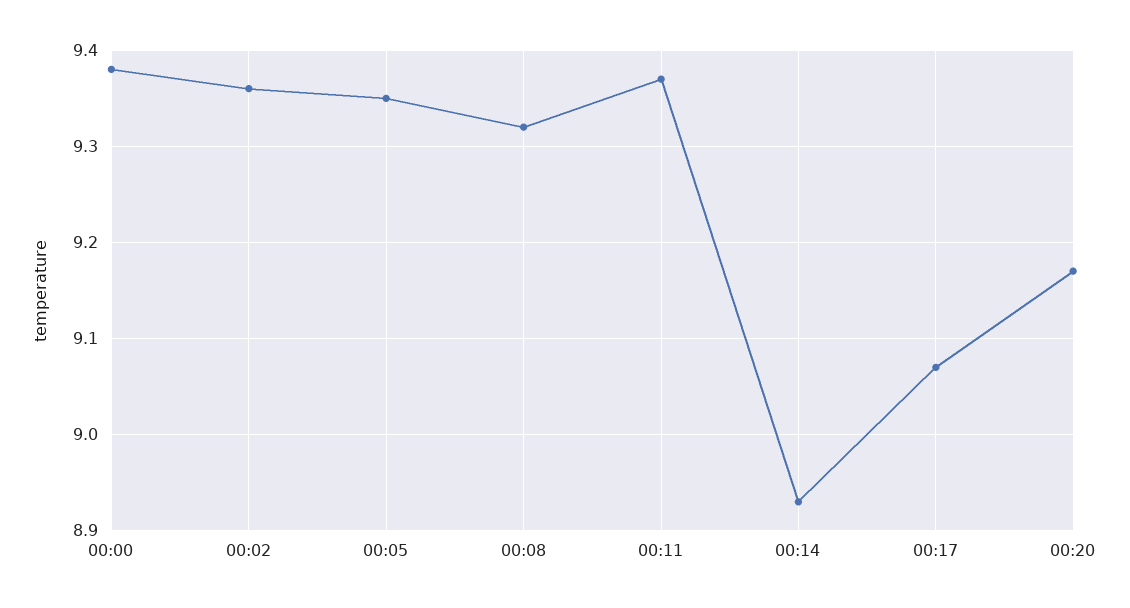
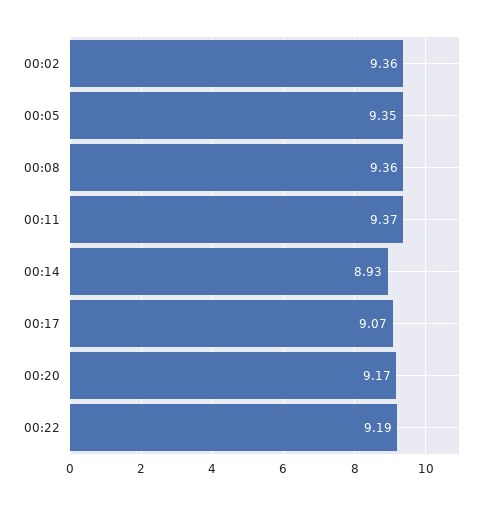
00:00: 9.38 -> none
00:08: 9.32 -> 9.36
00:22: none -> 9.19

